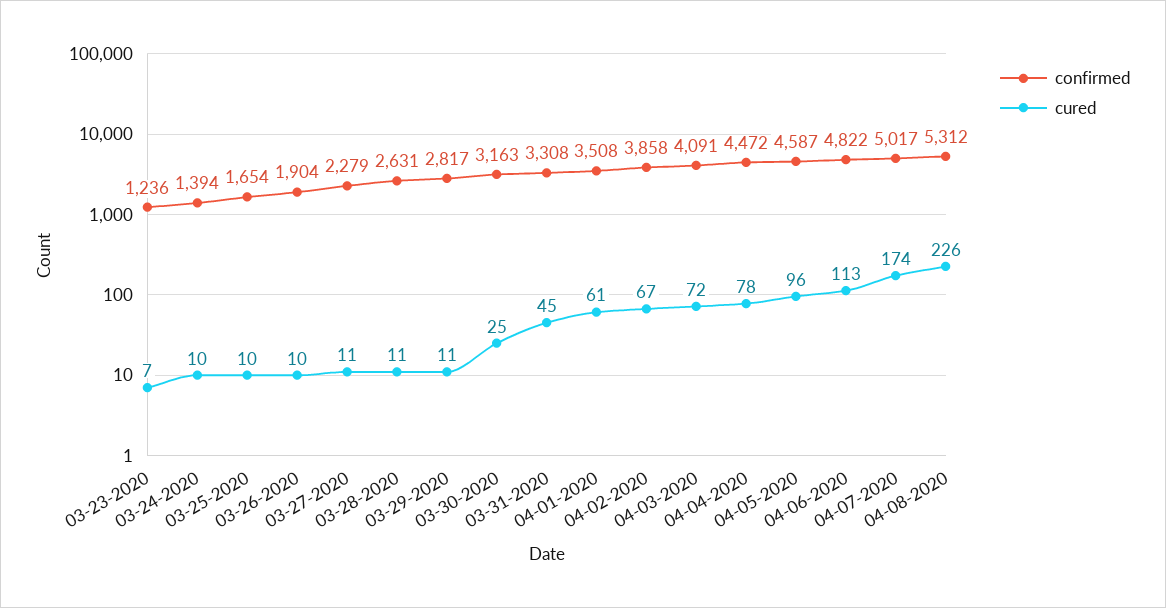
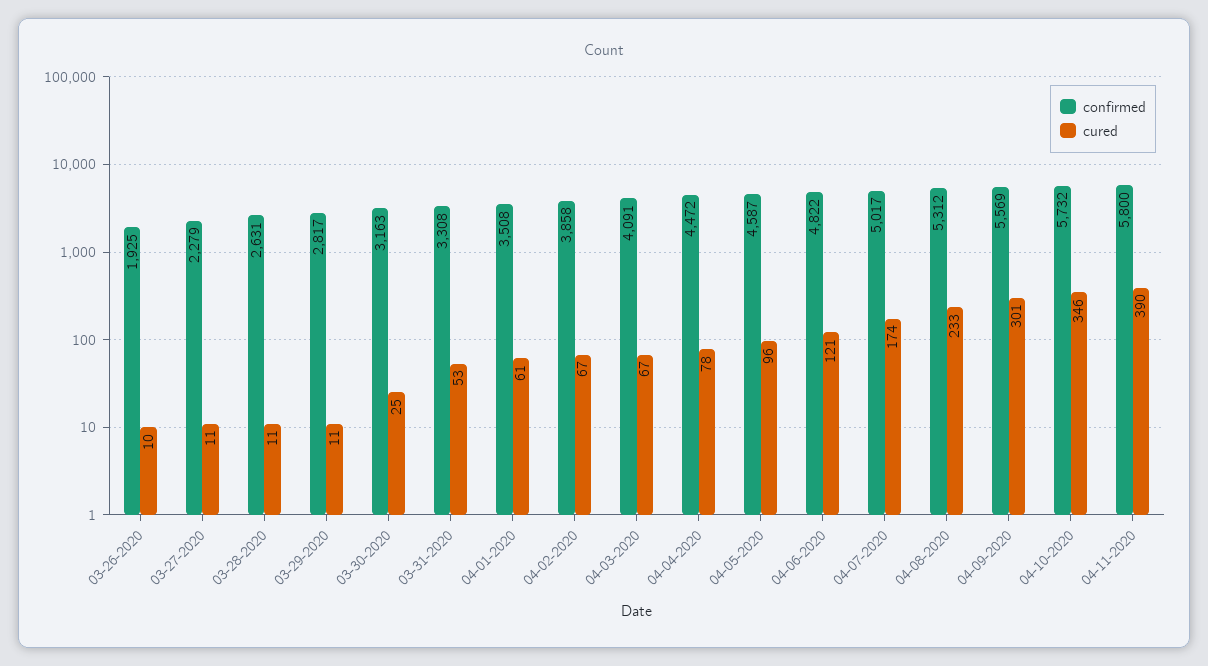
confirmed, 03-23-2020: 1236 -> none
cured, 03-23-2020: 7 -> none
confirmed, 03-24-2020: 1394 -> none
cured, 03-24-2020: 10 -> none
confirmed, 03-25-2020: 1654 -> none
cured, 03-25-2020: 10 -> none
confirmed, 03-26-2020: 1904 -> 1925
cured, 03-31-2020: 45 -> 53
cured, 04-03-2020: 72 -> 67
cured, 04-06-2020: 113 -> 121
cured, 04-08-2020: 226 -> 233
confirmed, 04-09-2020: none -> 5569
cured, 04-09-2020: none -> 301
confirmed, 04-10-2020: none -> 5732
cured, 04-10-2020: none -> 346
confirmed, 04-11-2020: none -> 5800
cured, 04-11-2020: none -> 390

